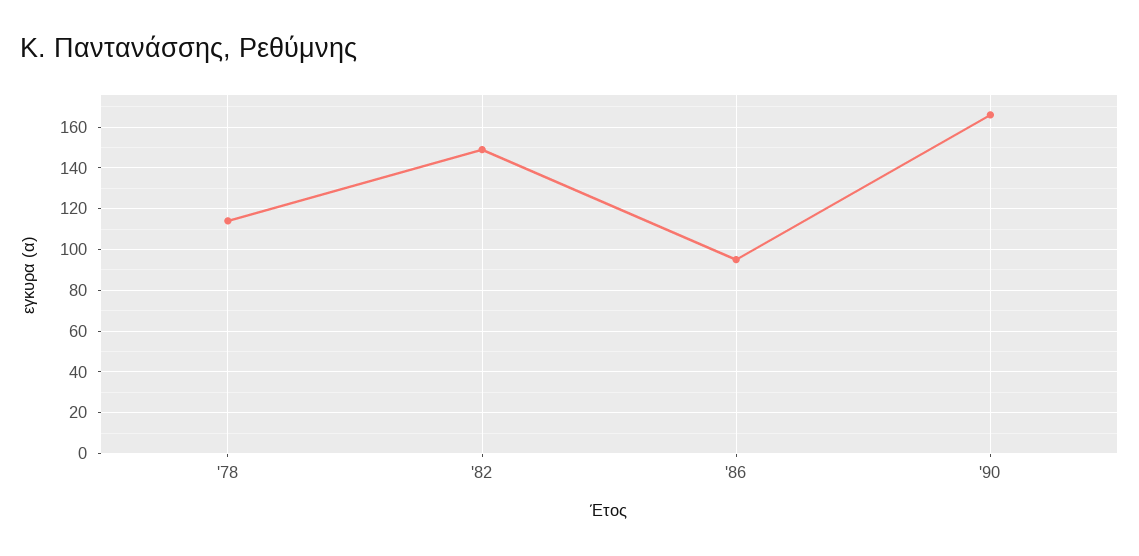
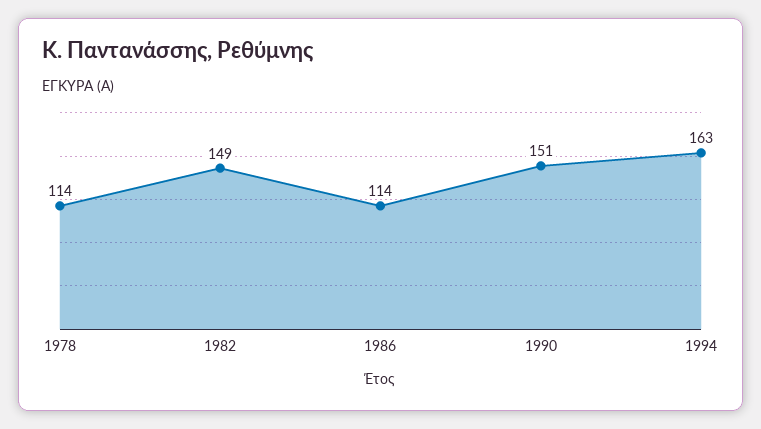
'86: 95 -> 114
'90: 165 -> 151
1994: none -> 163

